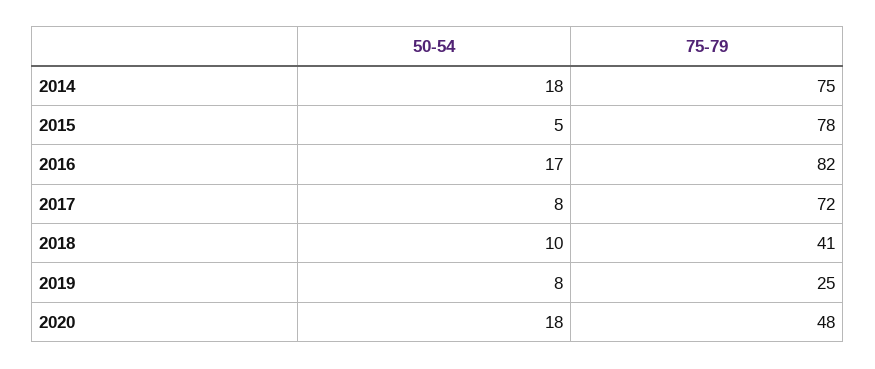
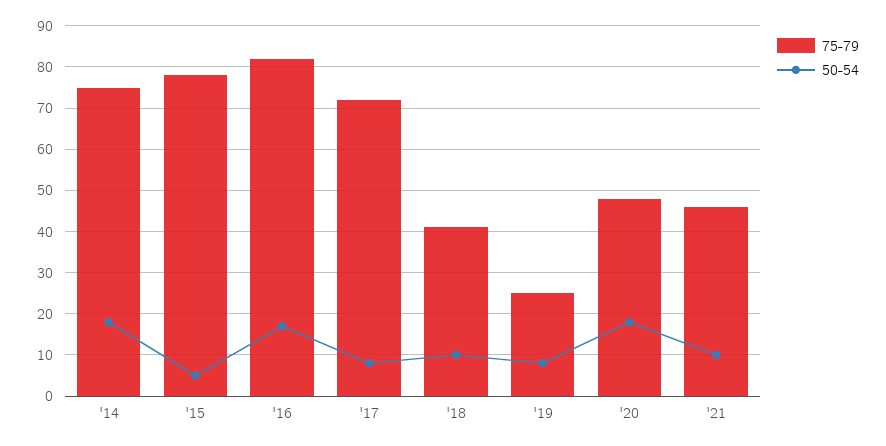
75-79, '21: none -> 45
50-54, '21: none -> 10

